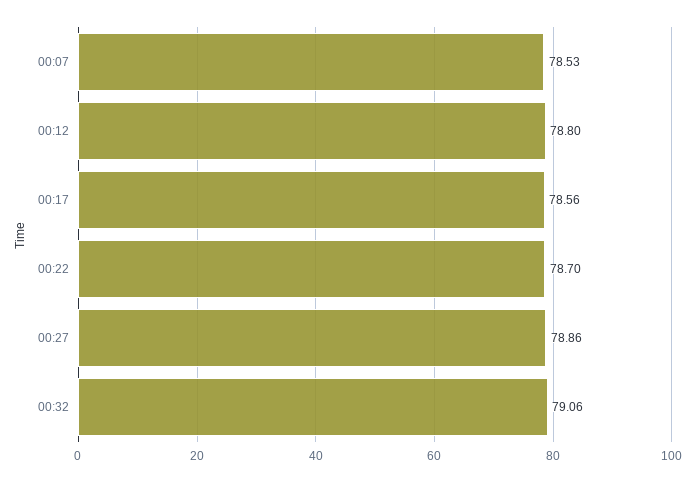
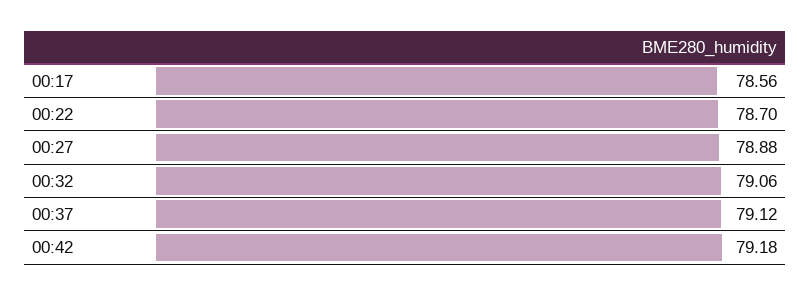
00:07: 78.53 -> none
00:12: 78.8 -> none
00:27: 78.86 -> 78.88
00:37: none -> 79.12
00:42: none -> 79.18

